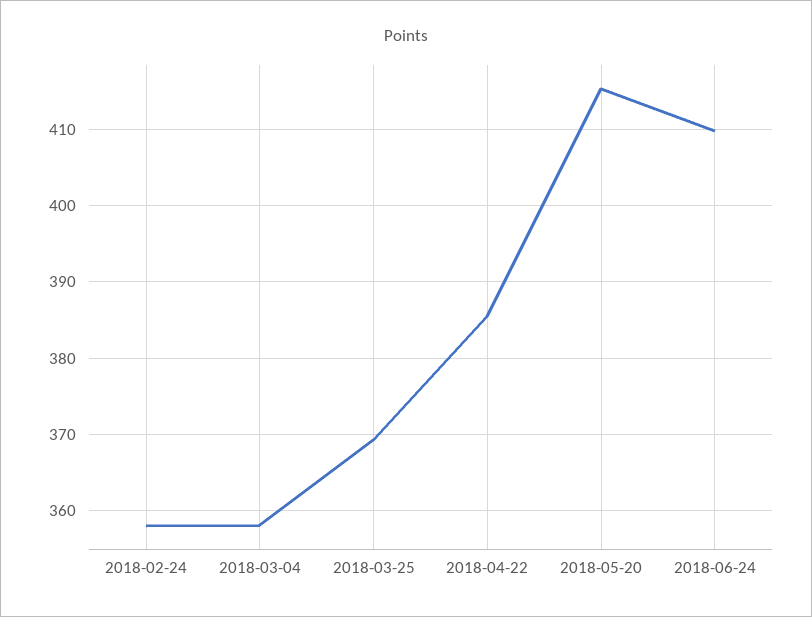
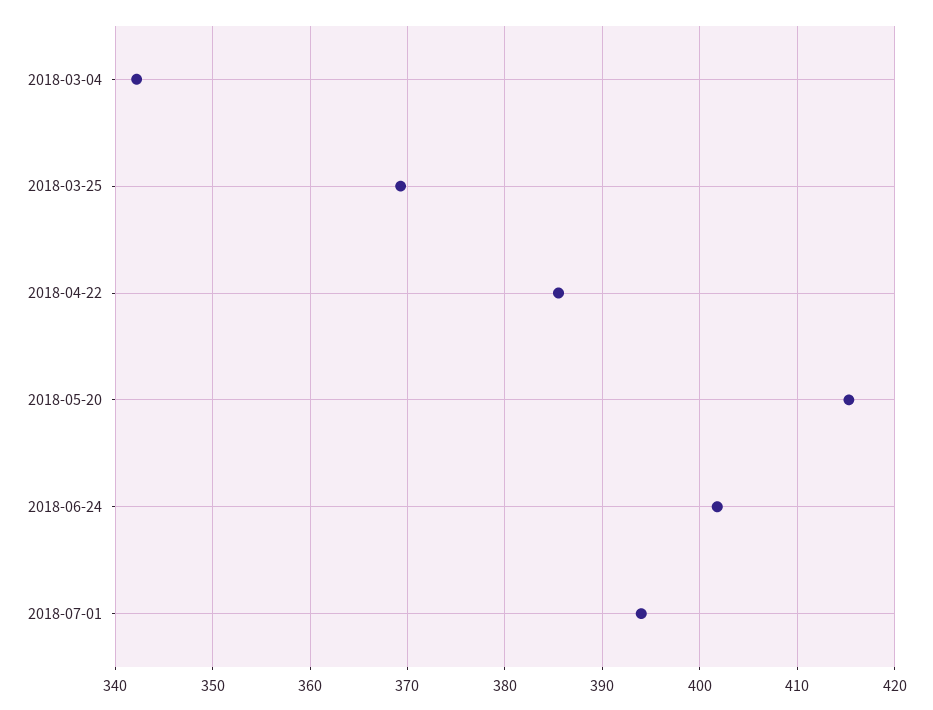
2018-02-24: 358 -> none
2018-03-04: 358 -> 342
2018-06-24: 410 -> 402
2018-07-01: none -> 394

